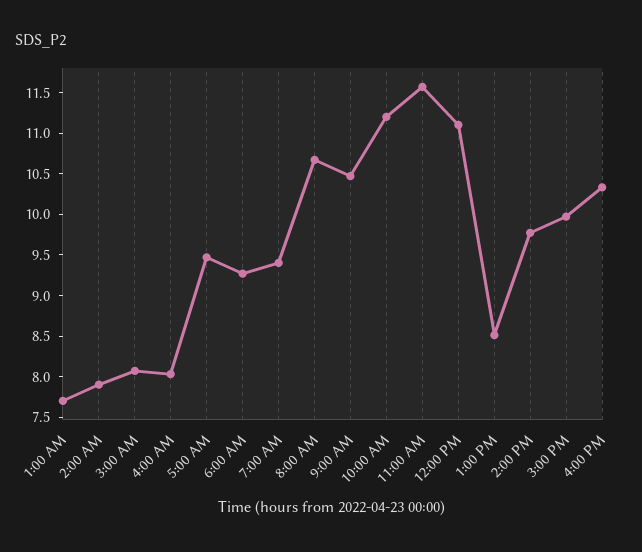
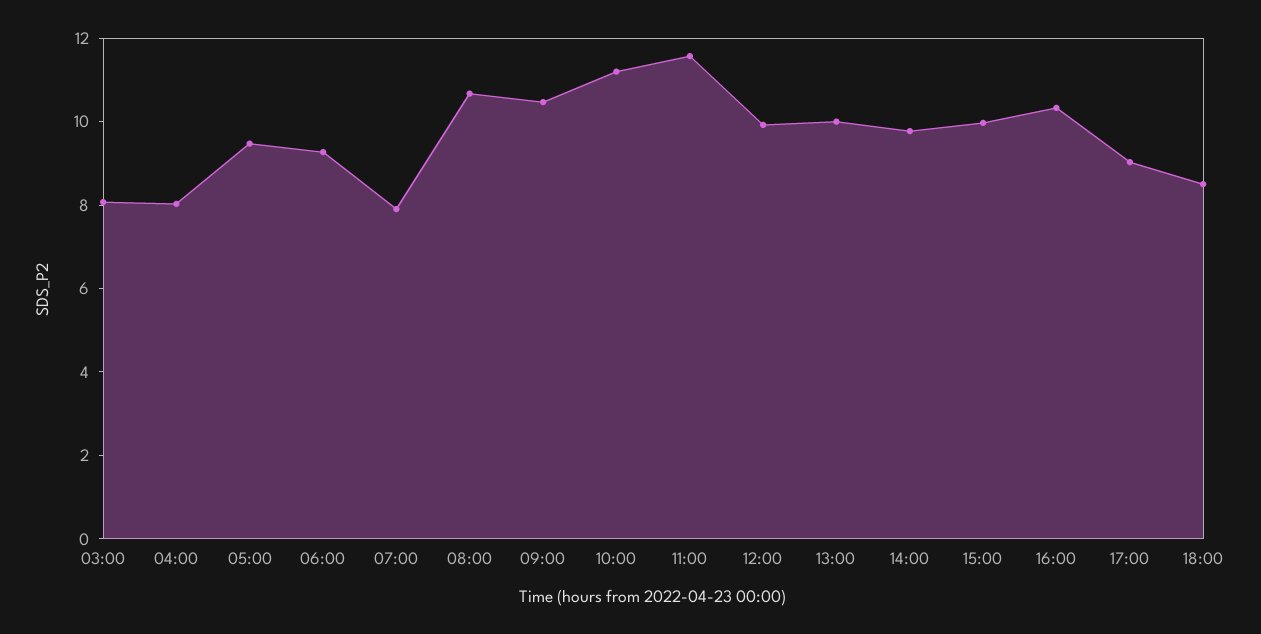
1:00 AM: 7.7 -> none
2:00 AM: 7.9 -> none
7:00 AM: 9.4 -> 8
12:00 PM: 11.1 -> 10
1:00 PM: 8.5 -> 10
17:00: none -> 9
18:00: none -> 8.5

